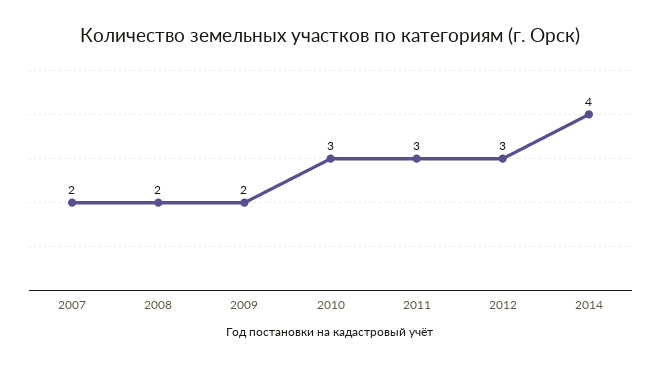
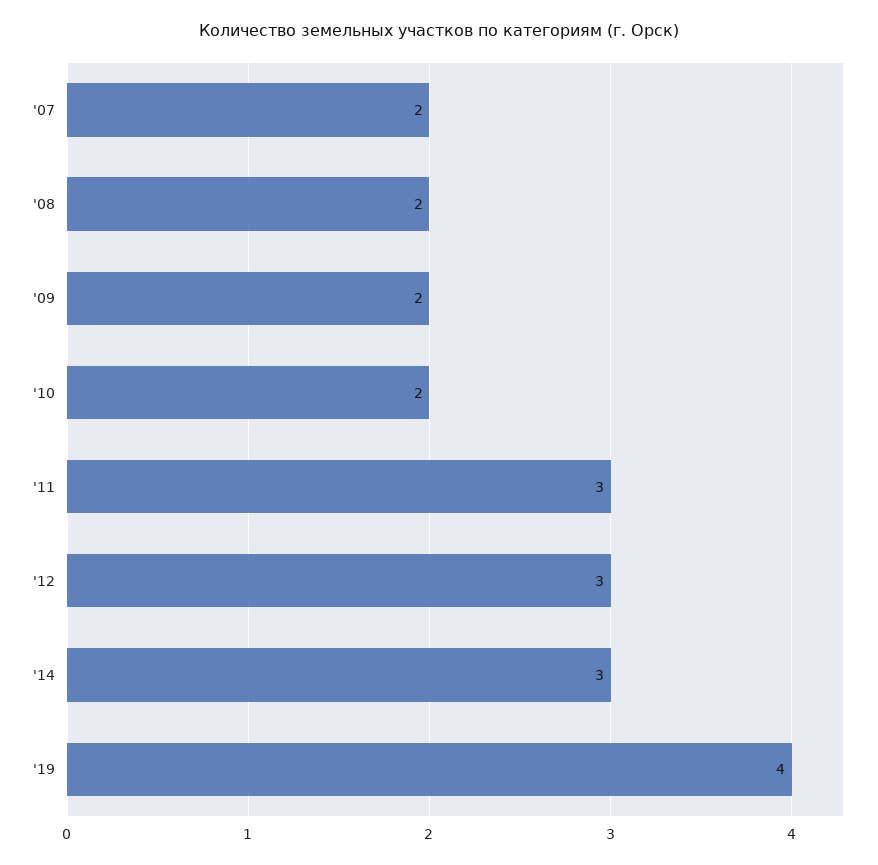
2010: 3 -> 2
2014: 4 -> 3
'19: none -> 4

